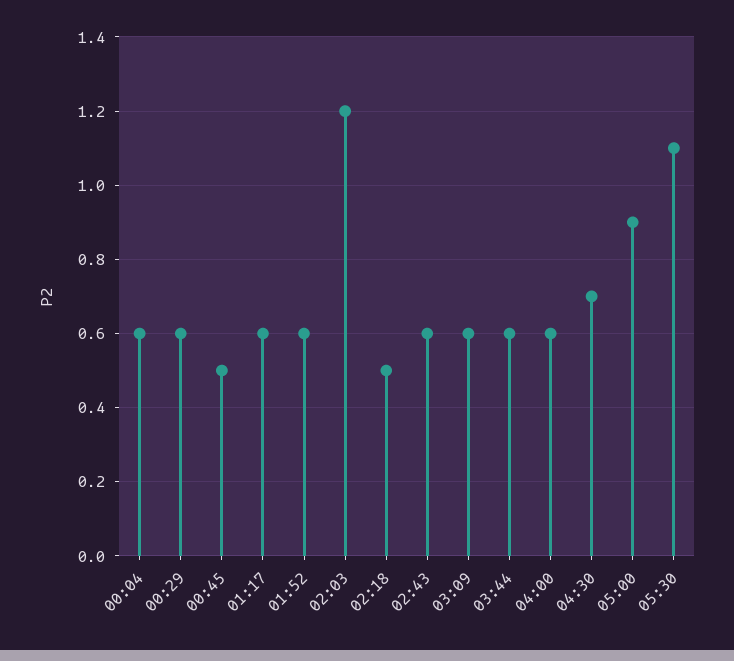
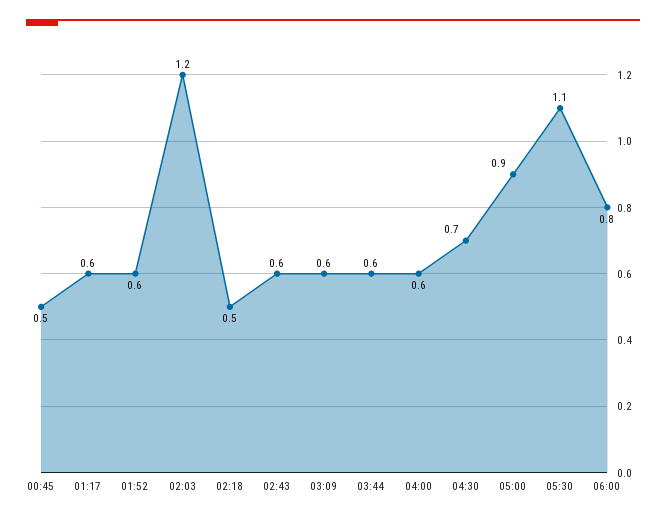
00:04: 0.6 -> none
00:29: 0.6 -> none
06:00: none -> 0.8

